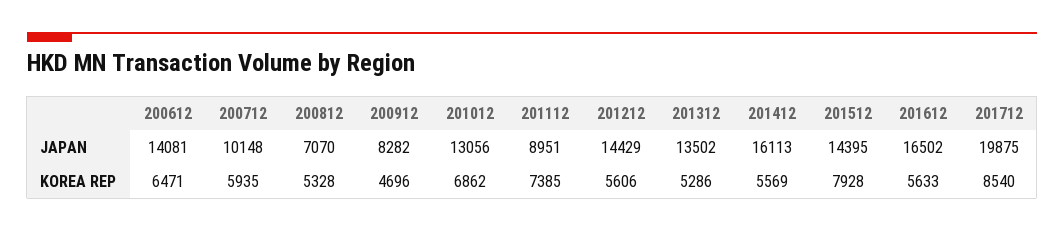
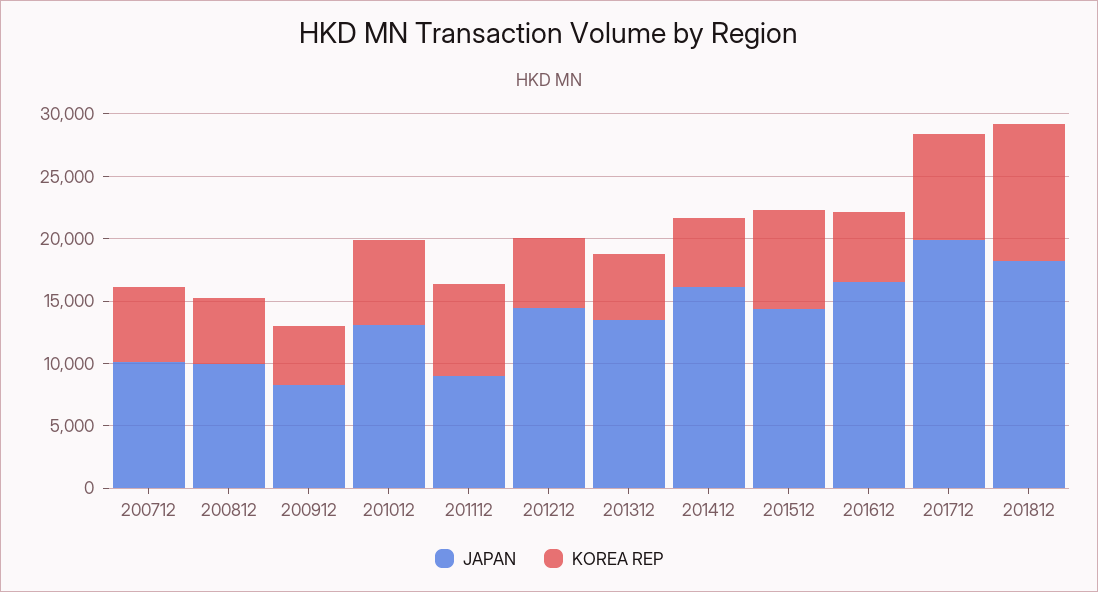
JAPAN, 200612: 14081 -> none
JAPAN, 200812: 7070 -> 10000
KOREA REP, 200612: 6471 -> none
JAPAN, 201812: none -> 18000
KOREA REP, 201812: none -> 11000

